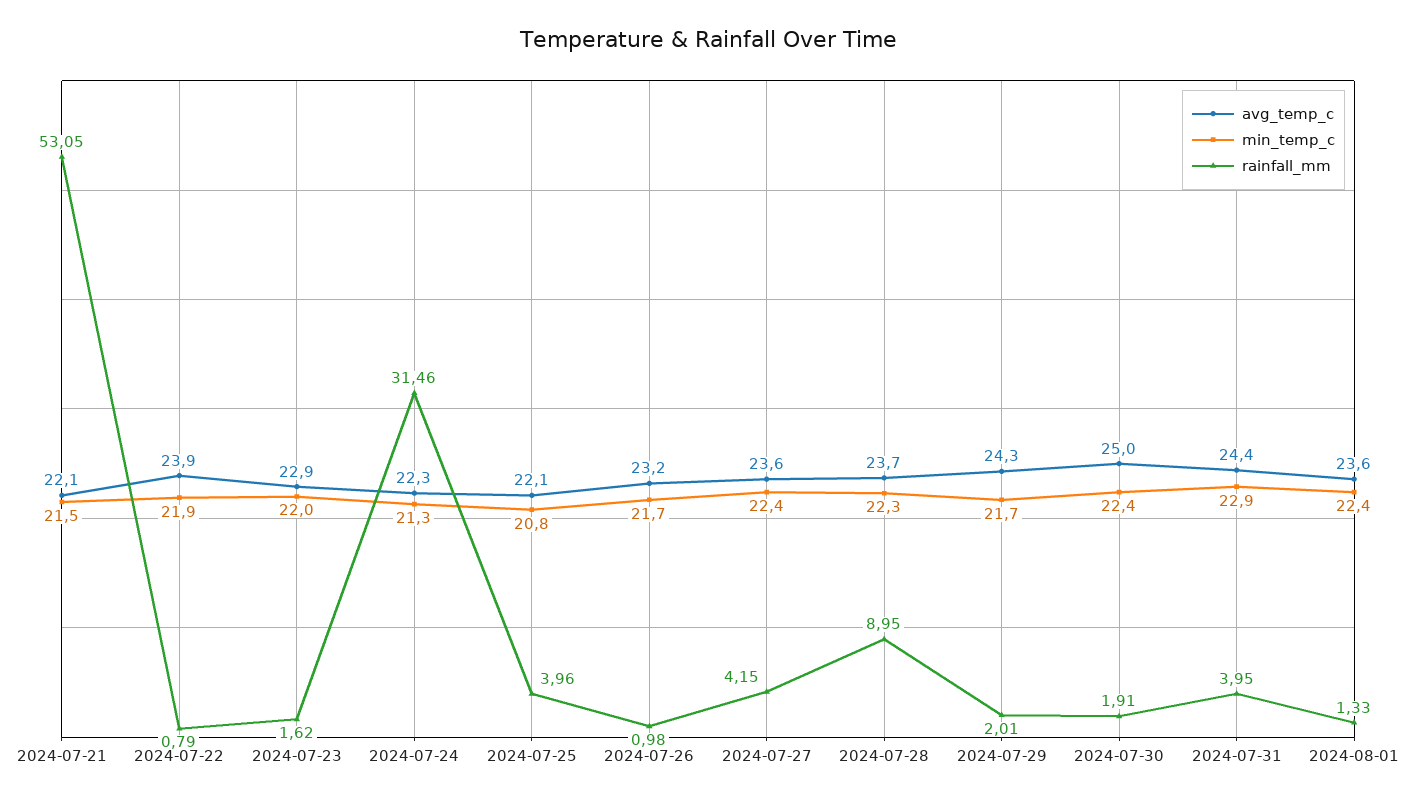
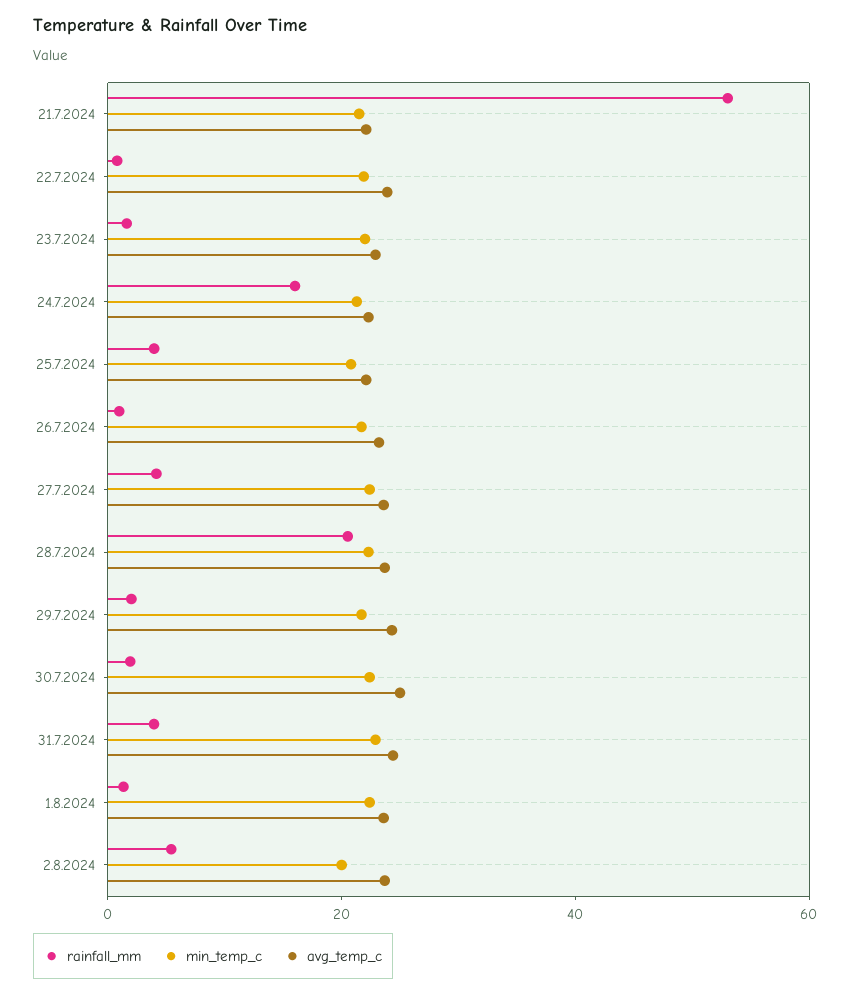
rainfall_mm, 2024-07-24: 31.46 -> 15
rainfall_mm, 2024-07-28: 8.95 -> 20
rainfall_mm, 2.8.2024: none -> 5
min_temp_c, 2.8.2024: none -> 20
avg_temp_c, 2.8.2024: none -> 25

